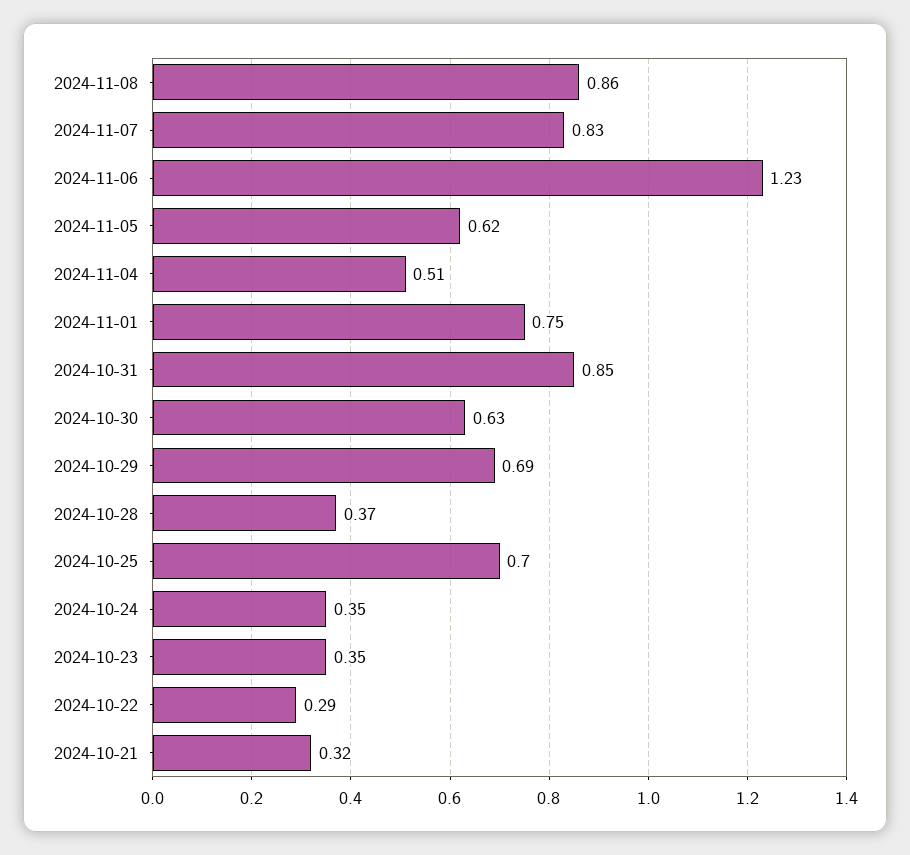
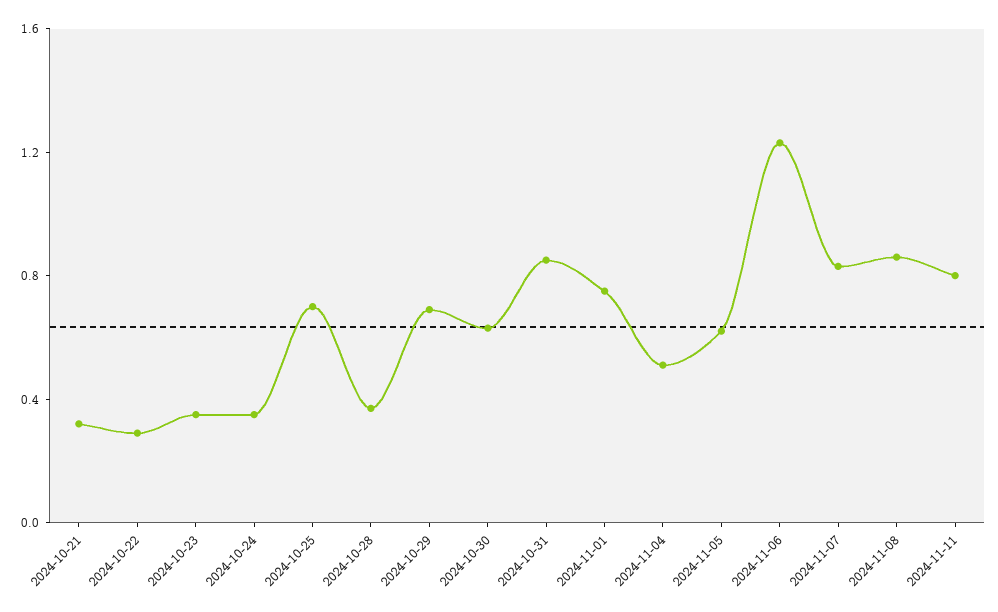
2024-11-11: none -> 0.8

